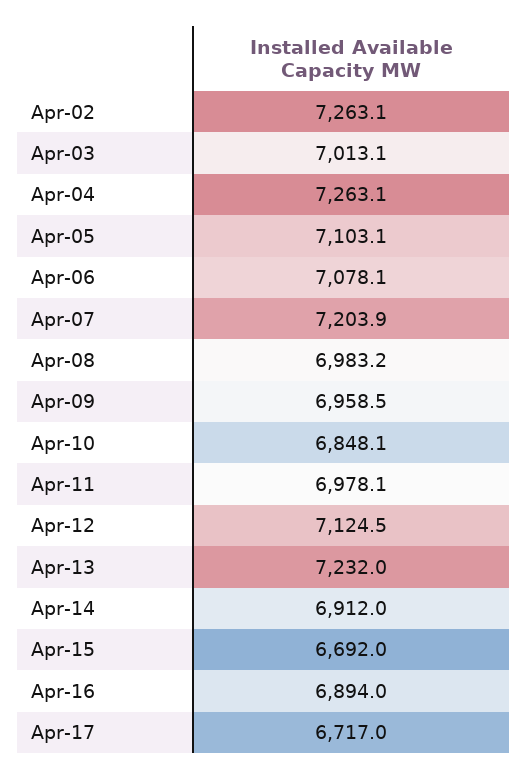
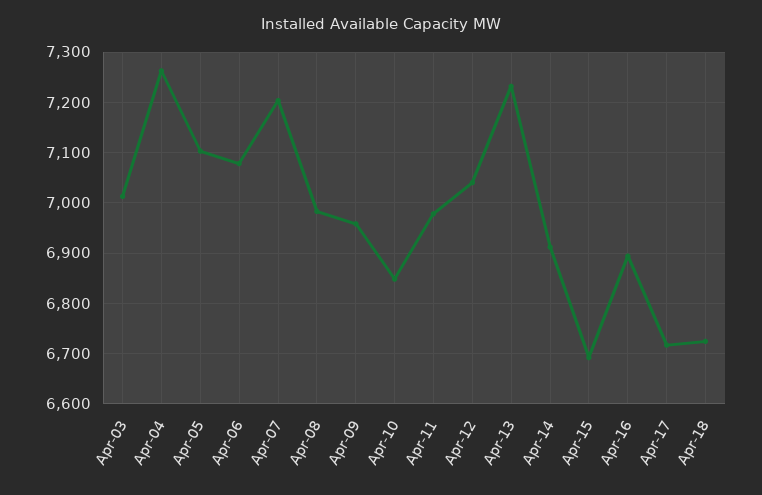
Apr-02: 7263.1 -> none
Apr-12: 7124.5 -> 7040
Apr-18: none -> 6720

